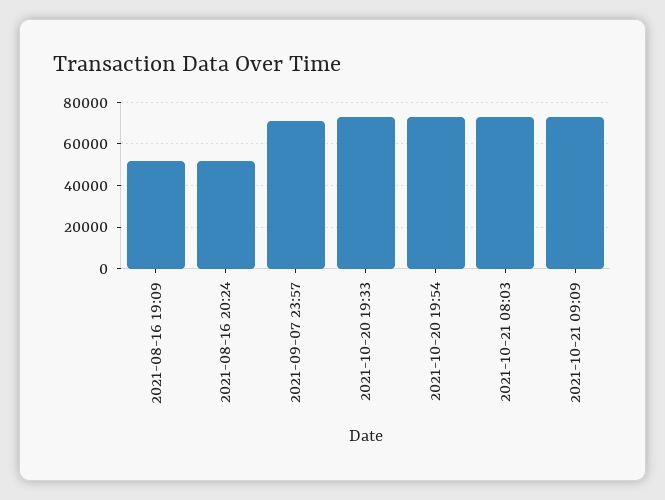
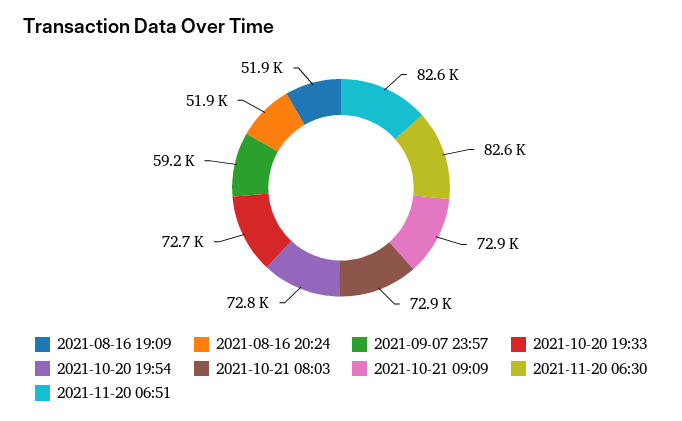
2021-09-07 23:57: 70000 -> 59200
2021-11-20 06:30: none -> 82600
2021-11-20 06:51: none -> 82600

